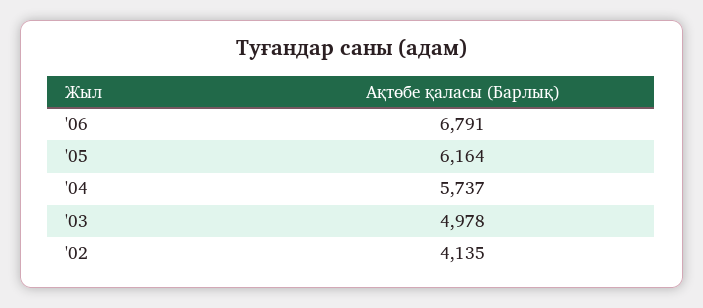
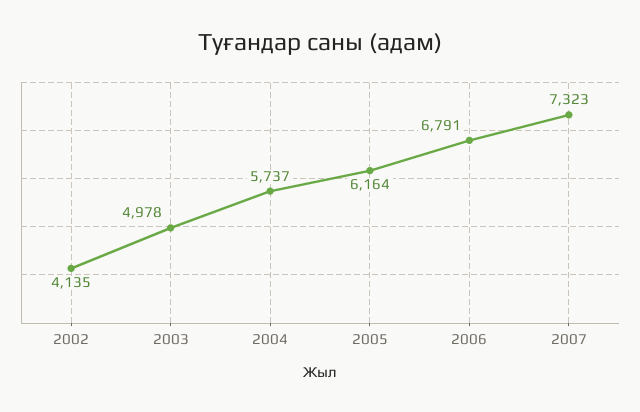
2007: none -> 7323

